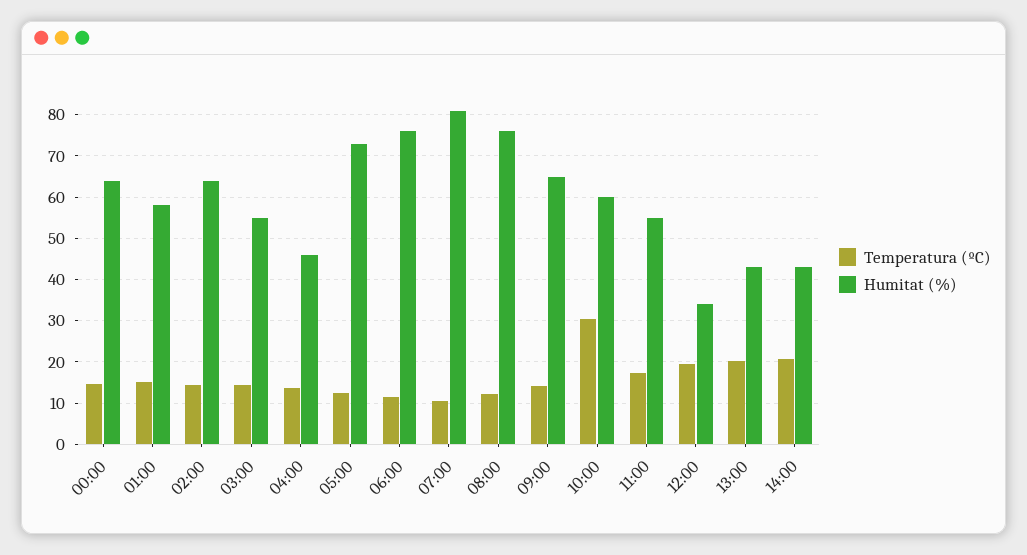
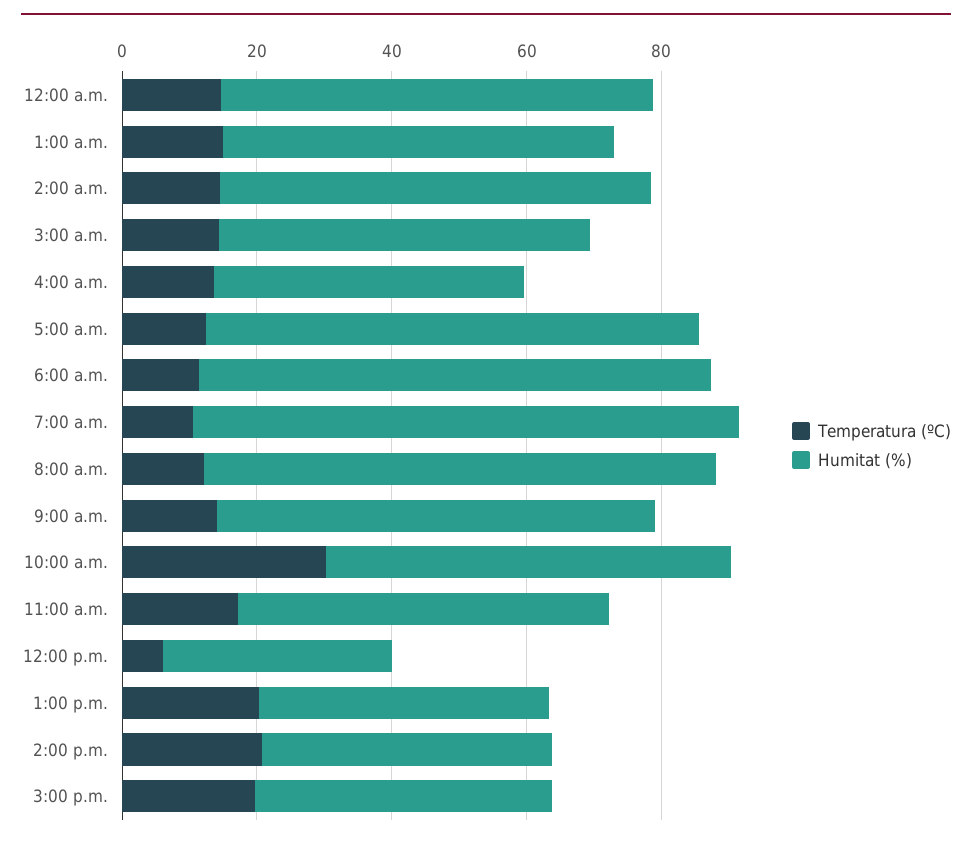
Temperatura (ºC), 12:00: 20 -> 5
Temperatura (ºC), 3:00 p.m.: none -> 20
Humitat (%), 3:00 p.m.: none -> 45

